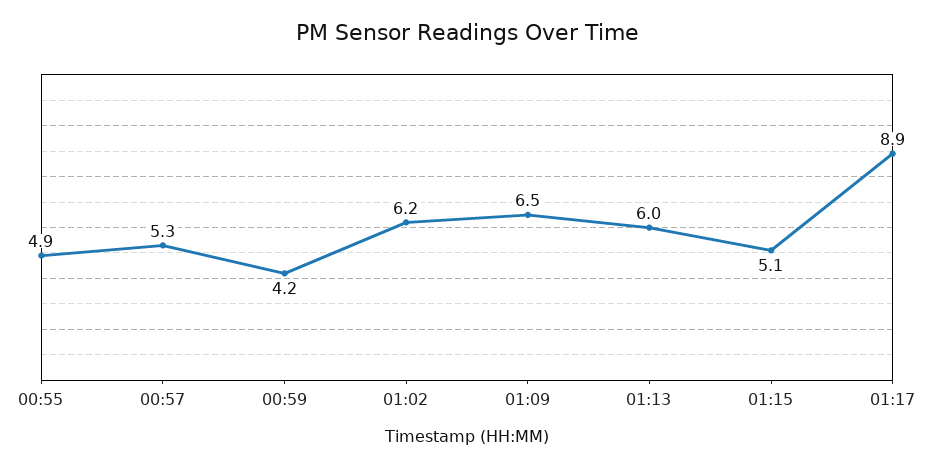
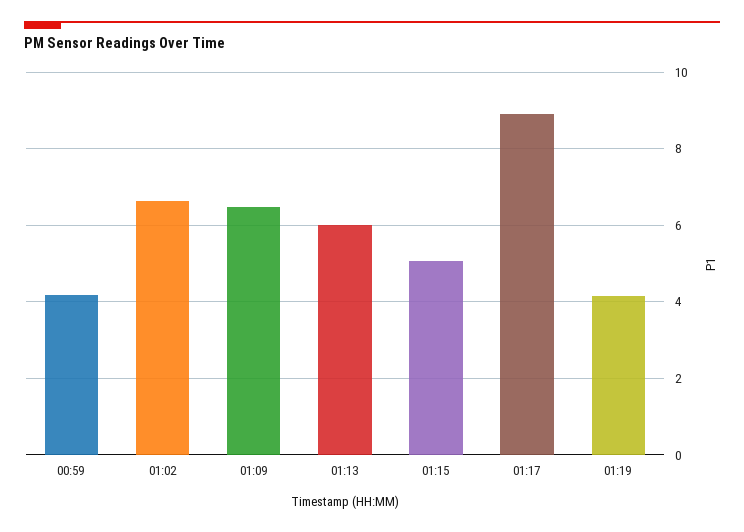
00:55: 4.9 -> none
00:57: 5.3 -> none
01:02: 6.2 -> 6.6
01:19: none -> 4.2

